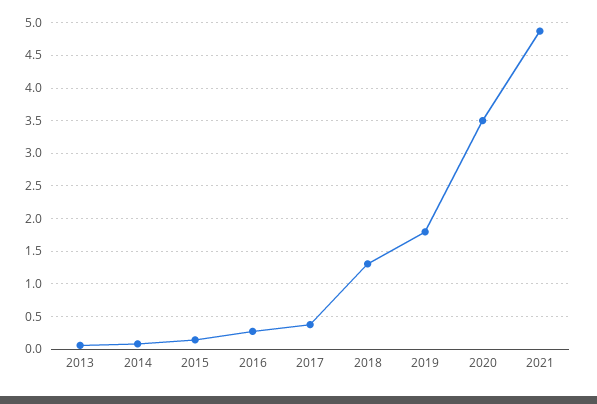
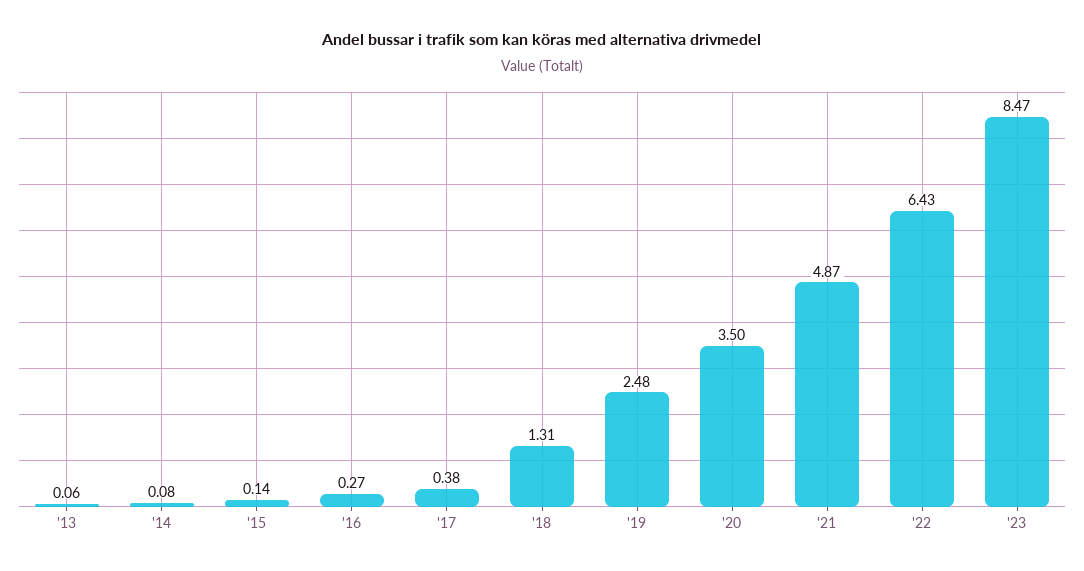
2019: 1.8 -> 2.48
'22: none -> 6.43
'23: none -> 8.47

